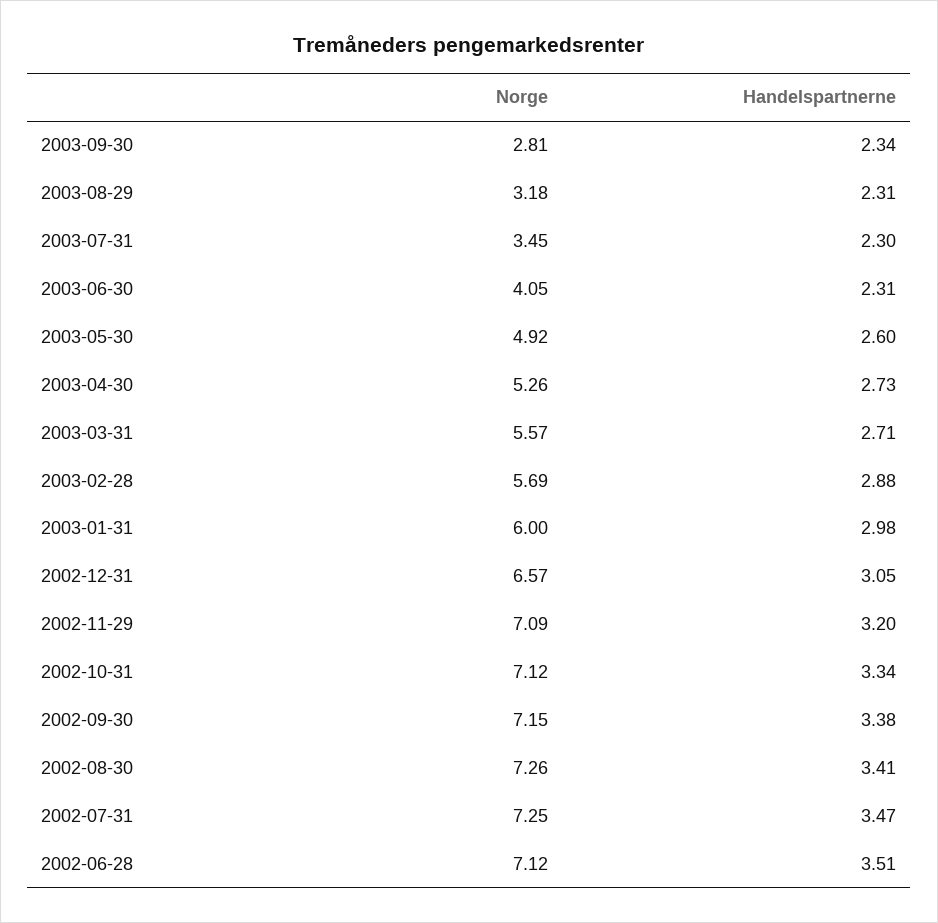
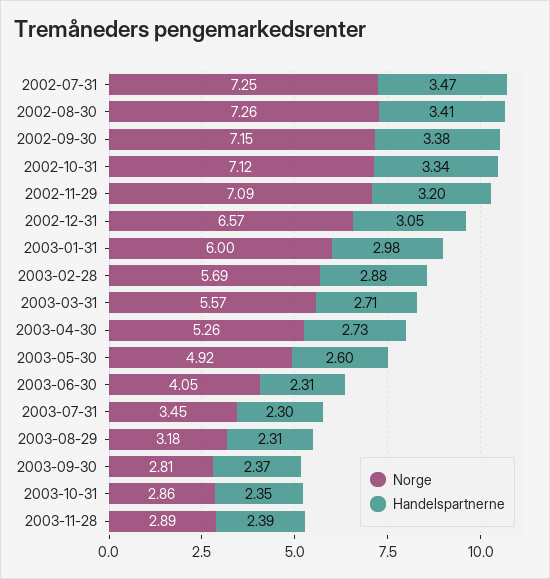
Handelspartnerne, 2003-09-30: 2.34 -> 2.37
Norge, 2002-06-28: 7.12 -> none
Handelspartnerne, 2002-06-28: 3.51 -> none
Norge, 2003-10-31: none -> 2.86
Handelspartnerne, 2003-10-31: none -> 2.35
Norge, 2003-11-28: none -> 2.89
Handelspartnerne, 2003-11-28: none -> 2.39

